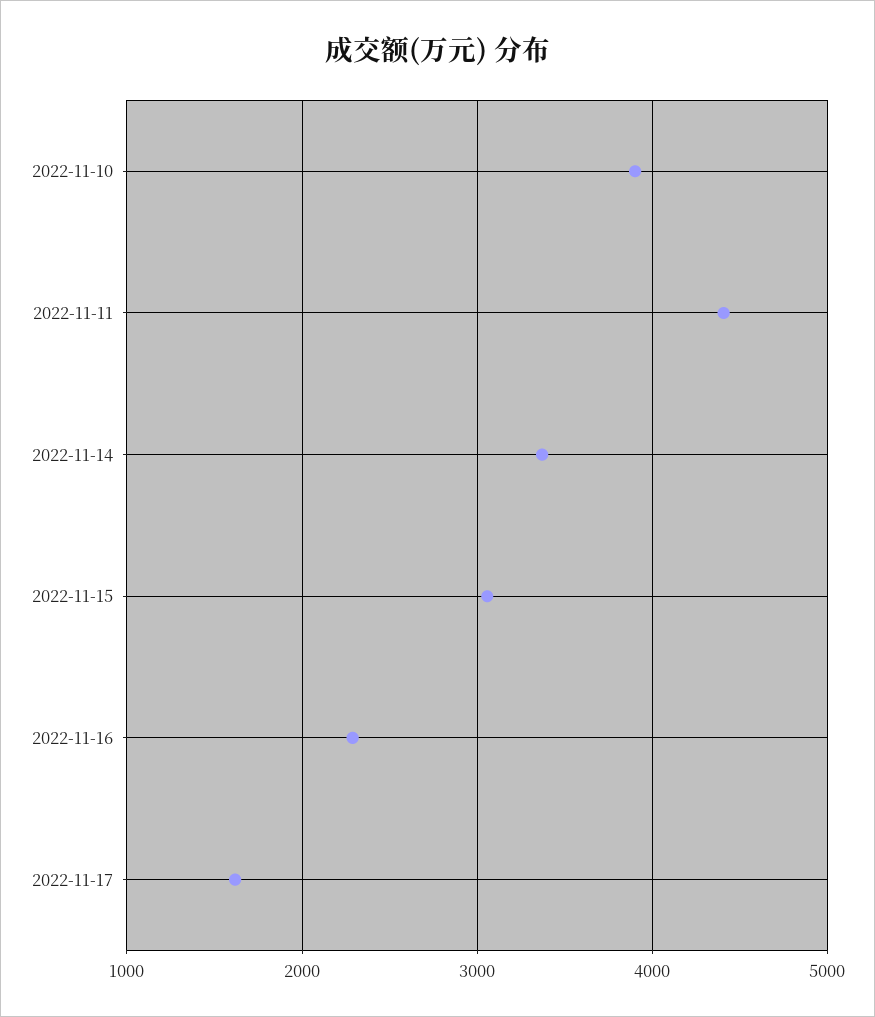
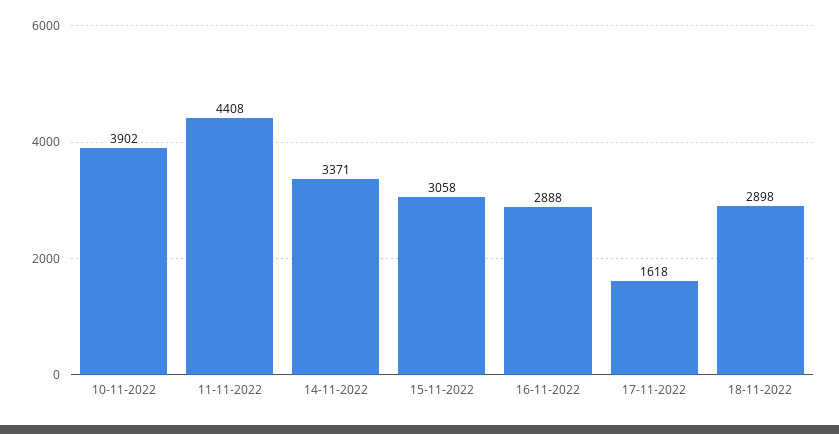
2022-11-16: 2300 -> 2888
18-11-2022: none -> 2898

